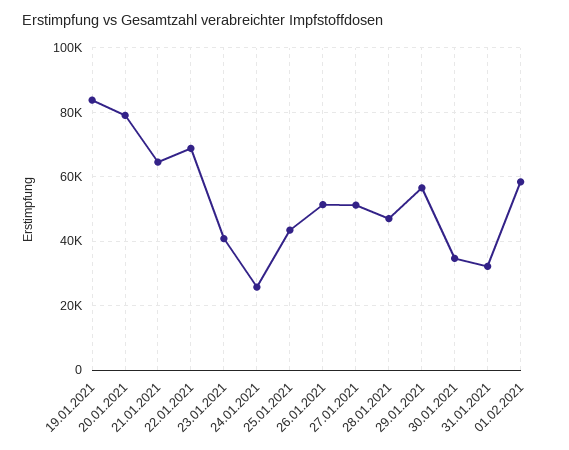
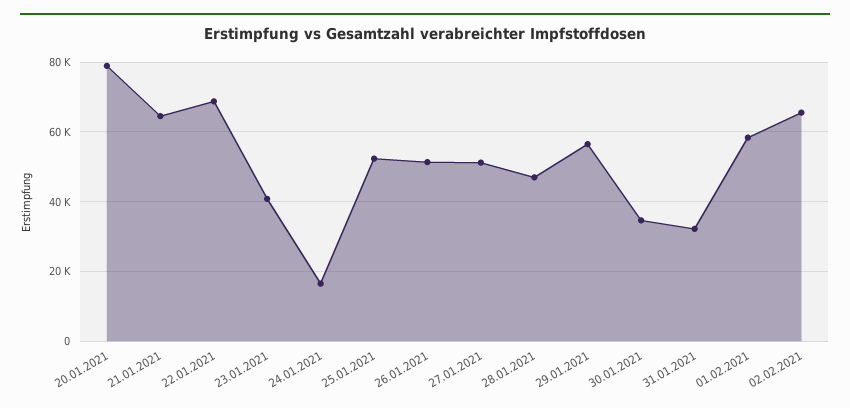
19.01.2021: 84000 -> none
24.01.2021: 26000 -> 16000
25.01.2021: 44000 -> 52000
02.02.2021: none -> 66000

